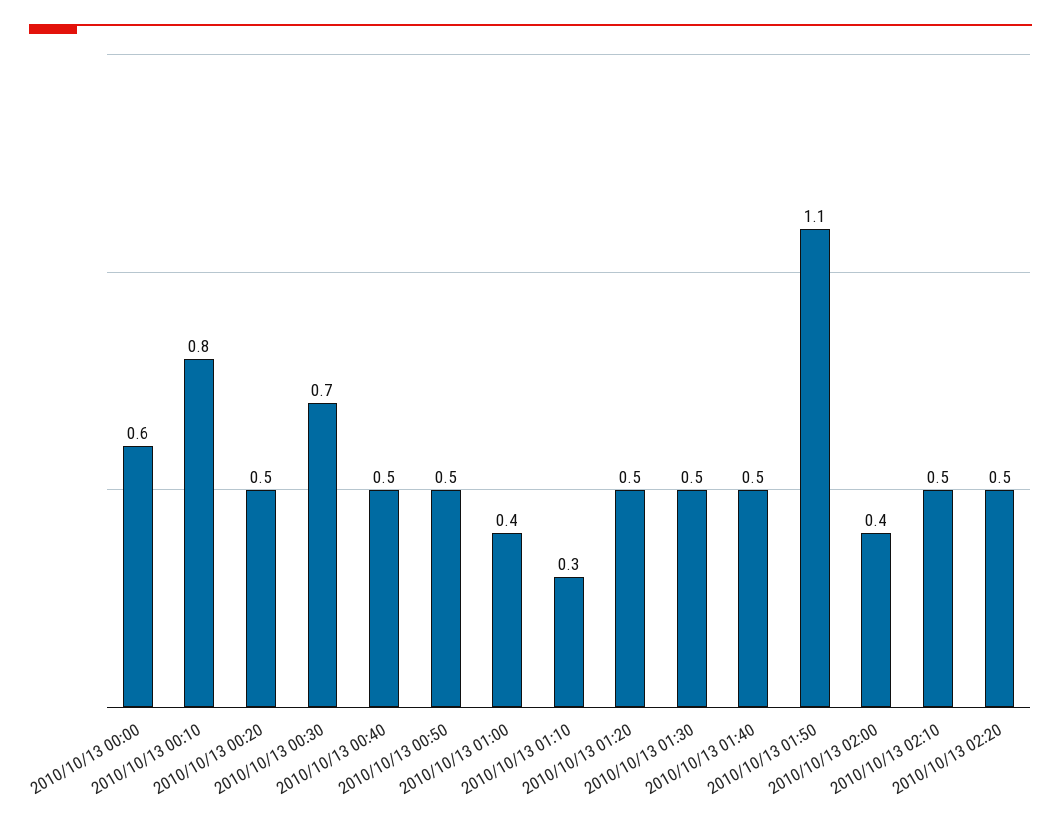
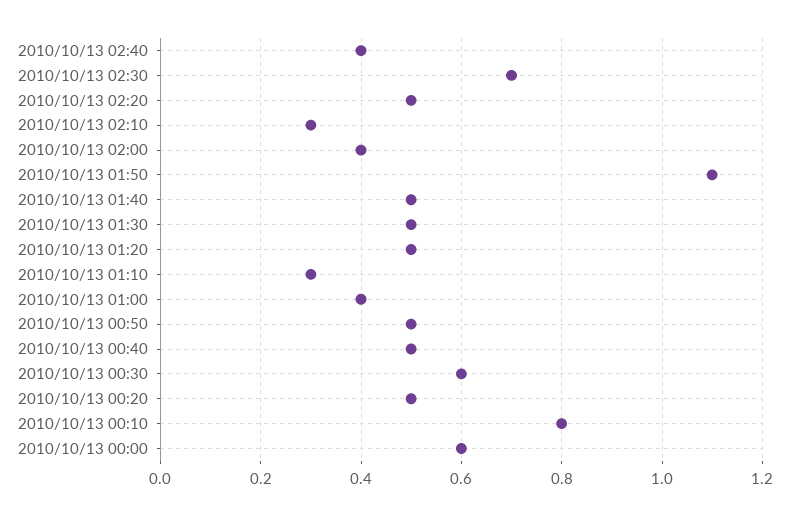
2010/10/13 00:30: 0.7 -> 0.6
2010/10/13 02:10: 0.5 -> 0.3
2010/10/13 02:40: none -> 0.4
2010/10/13 02:30: none -> 0.7

